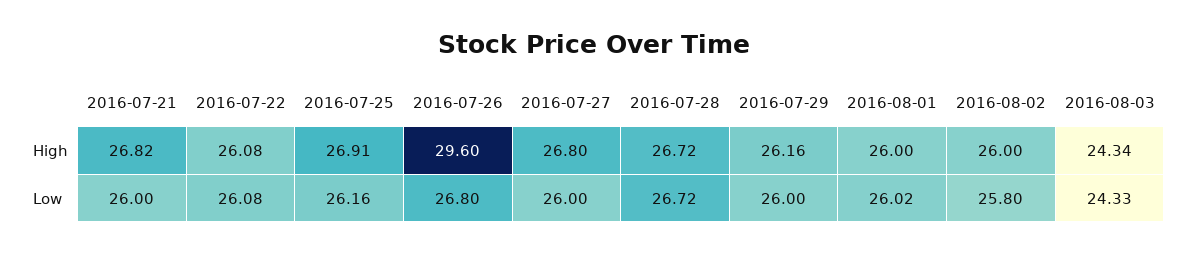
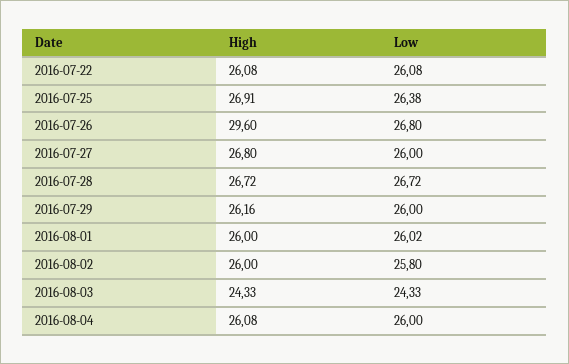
2016-07-21, High: 26.82 -> none
2016-08-03, High: 24.34 -> 24.33
2016-07-21, Low: 26 -> none
2016-07-25, Low: 26.16 -> 26.38
2016-08-04, High: none -> 26.08
2016-08-04, Low: none -> 26

